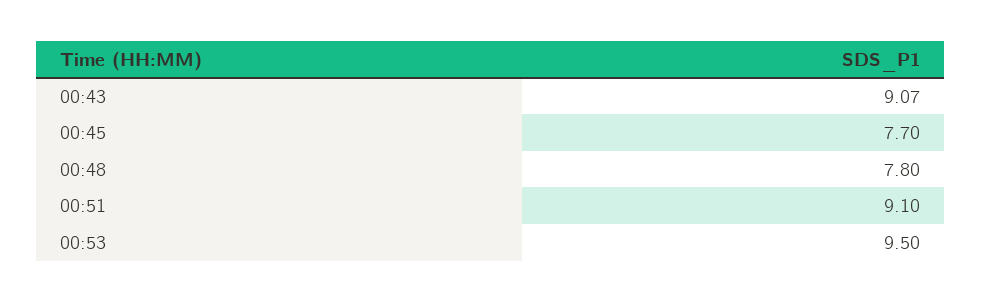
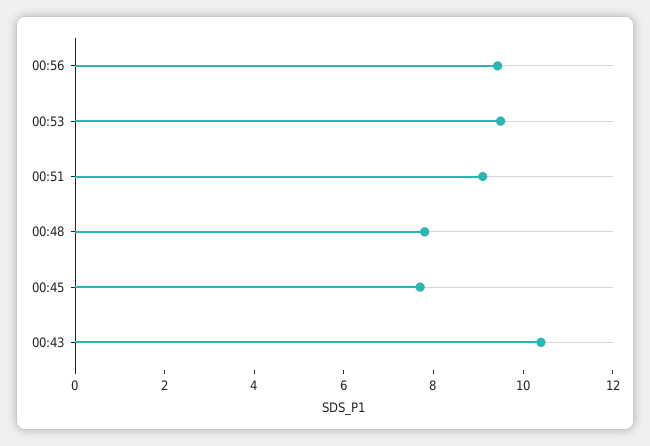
00:43: 9.07 -> 10.5
00:56: none -> 9.5

